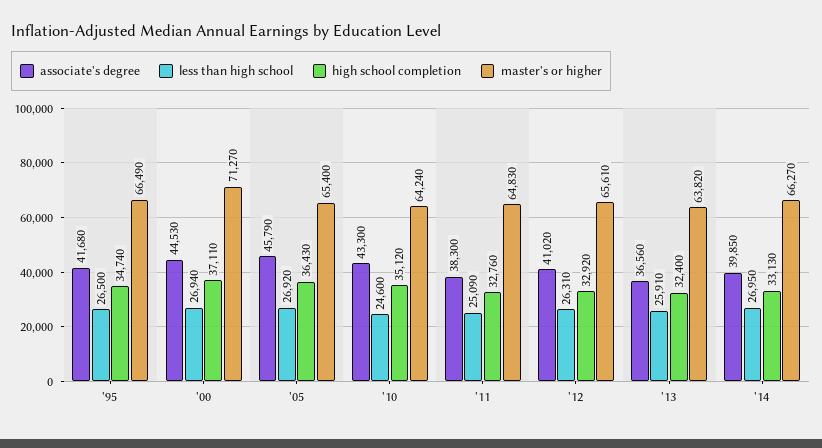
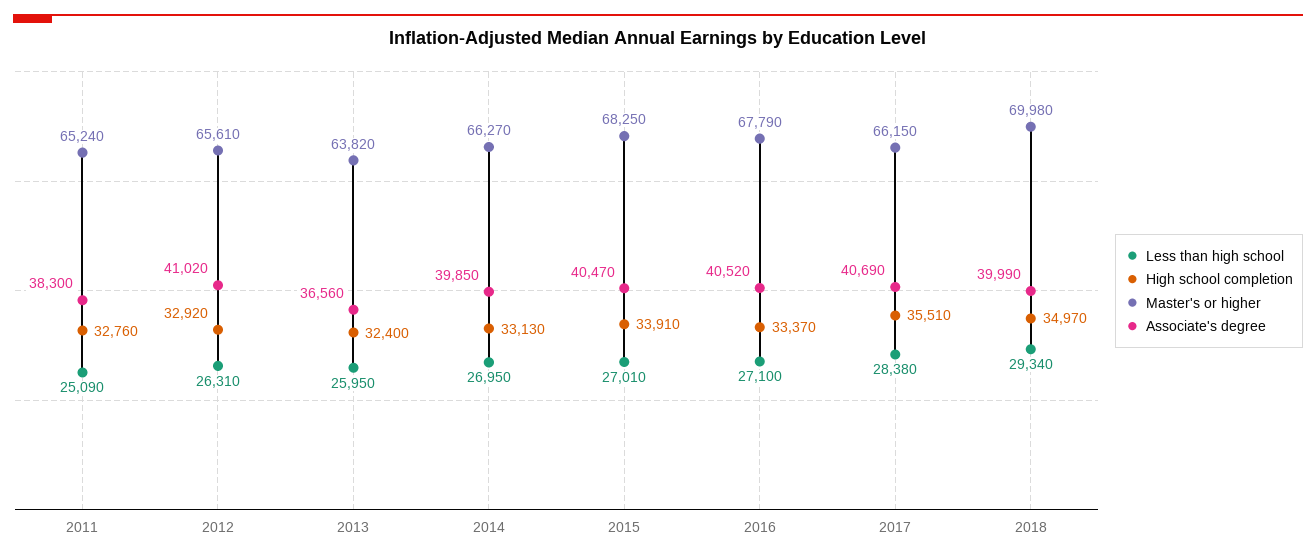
associate's degree, '95: 41680 -> none
less than high school, '95: 26500 -> none
high school completion, '95: 34740 -> none
master's or higher, '95: 66490 -> none
associate's degree, '00: 44530 -> none
less than high school, '00: 26940 -> none
high school completion, '00: 37110 -> none
master's or higher, '00: 71270 -> none
associate's degree, '05: 45790 -> none
less than high school, '05: 26920 -> none
high school completion, '05: 36430 -> none
master's or higher, '05: 65400 -> none
associate's degree, '10: 43300 -> none
less than high school, '10: 24600 -> none
high school completion, '10: 35120 -> none
master's or higher, '10: 64240 -> none
master's or higher, '11: 64830 -> 65240
less than high school, '13: 25910 -> 25950
less than high school, 2015: none -> 27010
high school completion, 2015: none -> 33910
master's or higher, 2015: none -> 68250
associate's degree, 2015: none -> 40470
less than high school, 2016: none -> 27100
high school completion, 2016: none -> 33370
master's or higher, 2016: none -> 67790
associate's degree, 2016: none -> 40520
less than high school, 2017: none -> 28380
high school completion, 2017: none -> 35510
master's or higher, 2017: none -> 66150
associate's degree, 2017: none -> 40690
less than high school, 2018: none -> 29340
high school completion, 2018: none -> 34970
master's or higher, 2018: none -> 69980
associate's degree, 2018: none -> 39990

